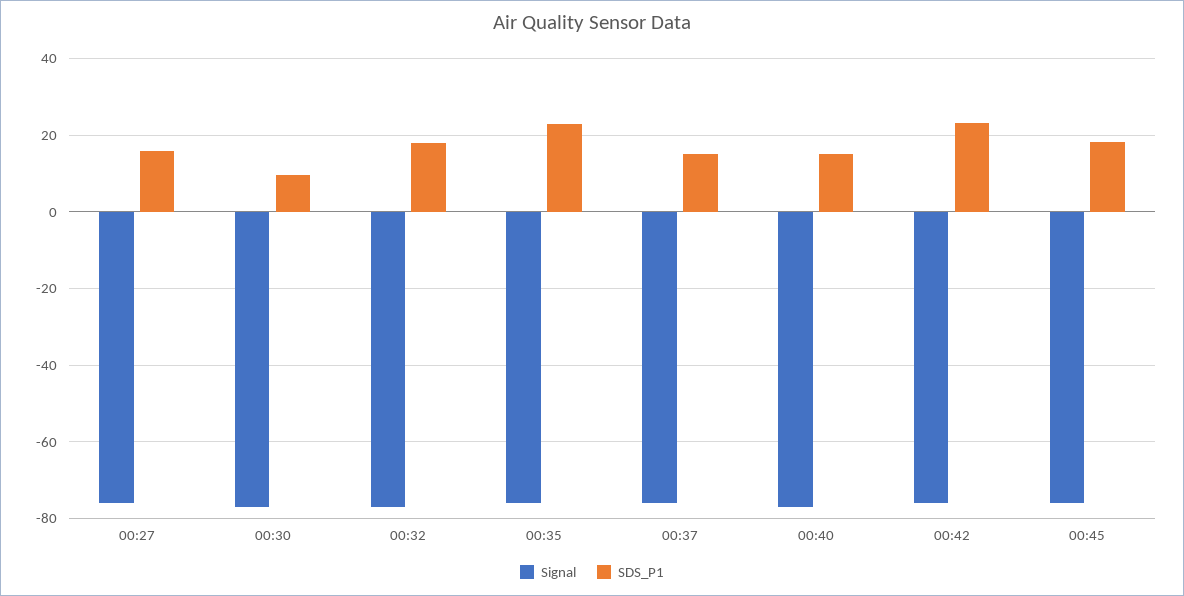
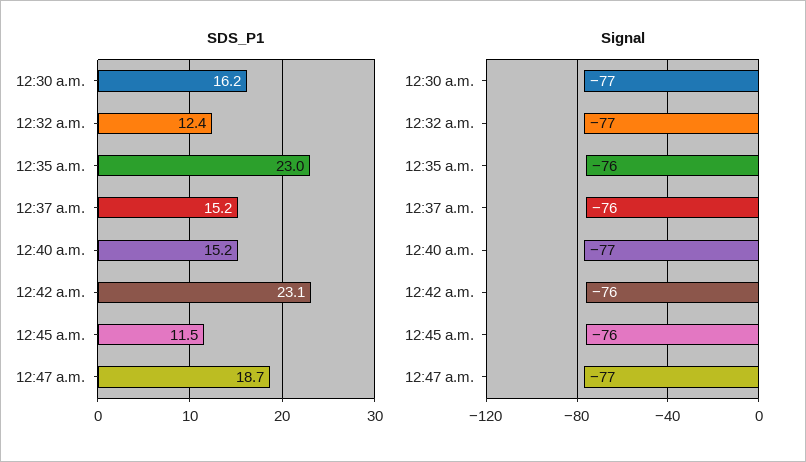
Signal, 00:27: -76 -> none
SDS_P1, 00:27: 16 -> none
SDS_P1, 00:30: 10 -> 16.2
SDS_P1, 00:32: 18 -> 12.4
SDS_P1, 00:45: 18 -> 11.5
SDS_P1, 12:47 a.m.: none -> 18.7
Signal, 12:47 a.m.: none -> -77

